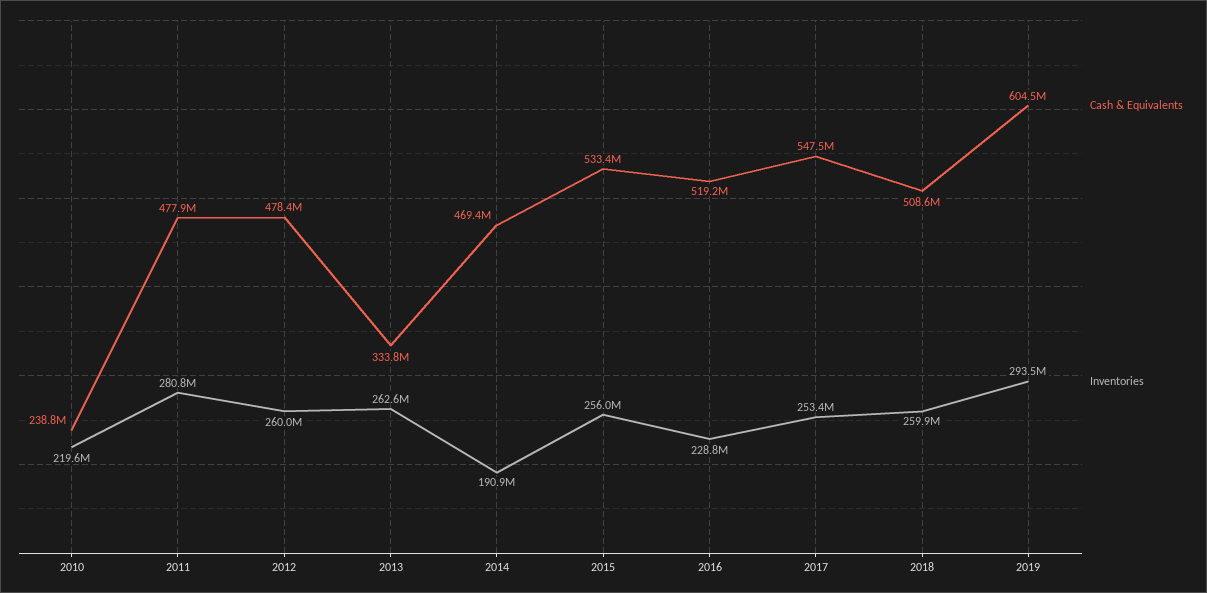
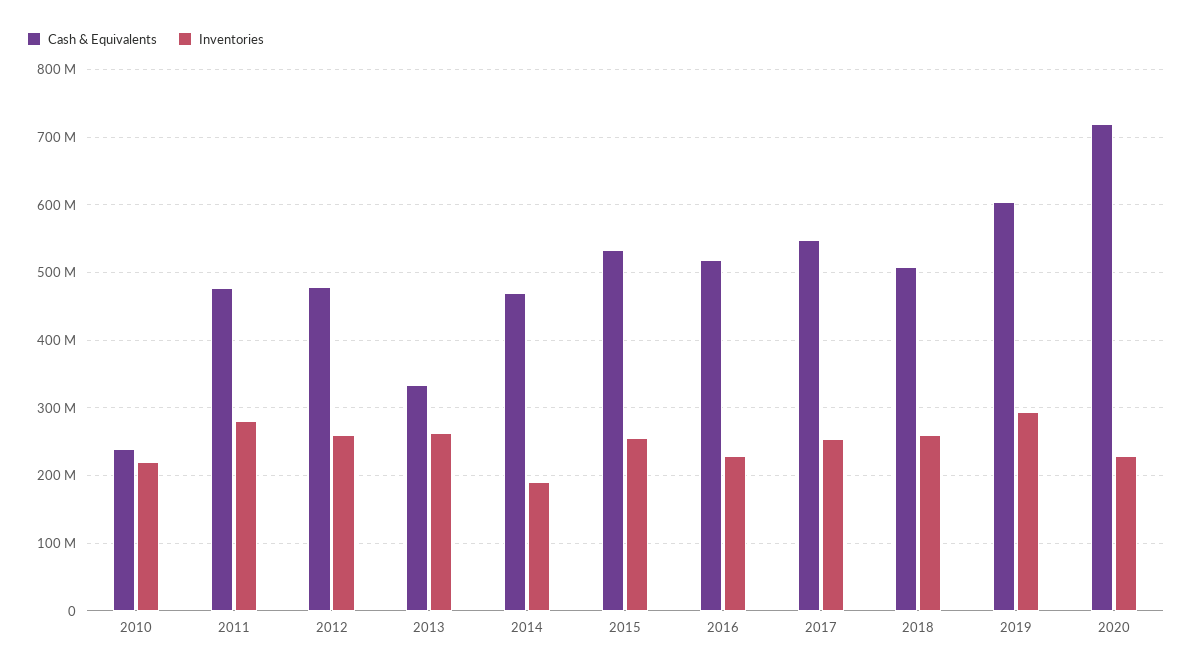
Cash & Equivalents, 2020: none -> 720000000
Inventories, 2020: none -> 230000000

